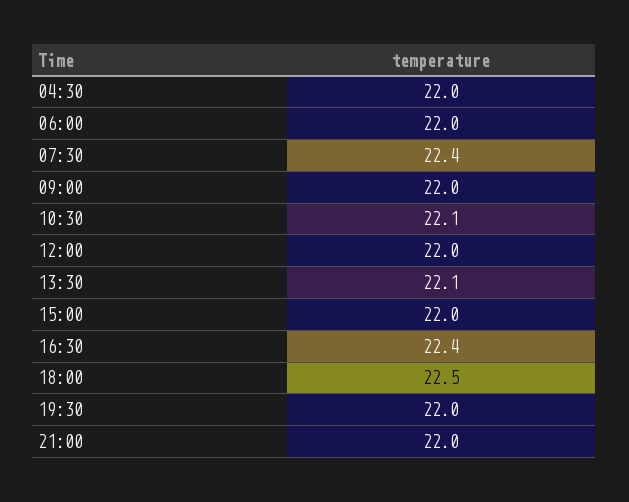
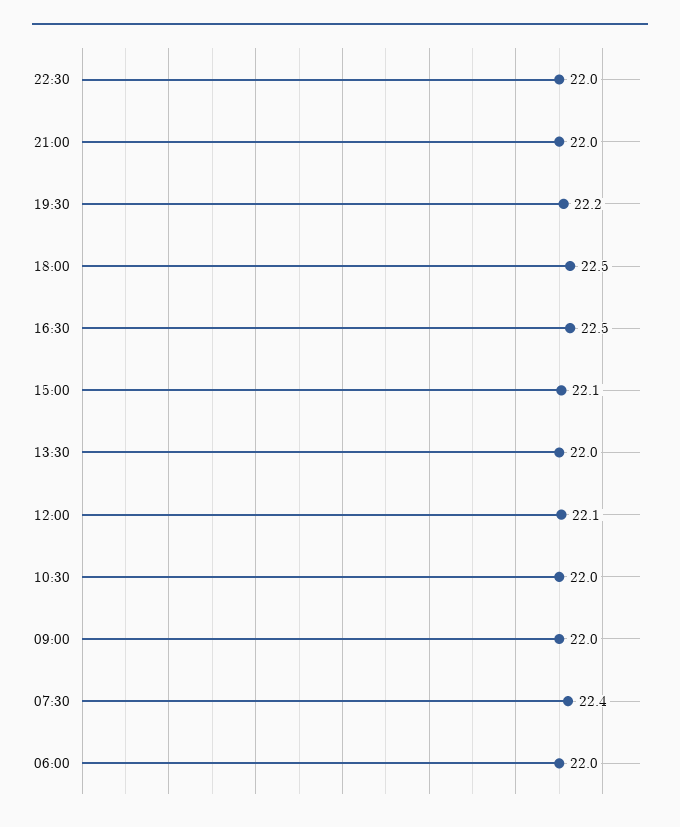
04:30: 22 -> none
10:30: 22.1 -> 22
12:00: 22 -> 22.1
13:30: 22.1 -> 22
15:00: 22 -> 22.1
16:30: 22.4 -> 22.5
19:30: 22 -> 22.2
22:30: none -> 22

